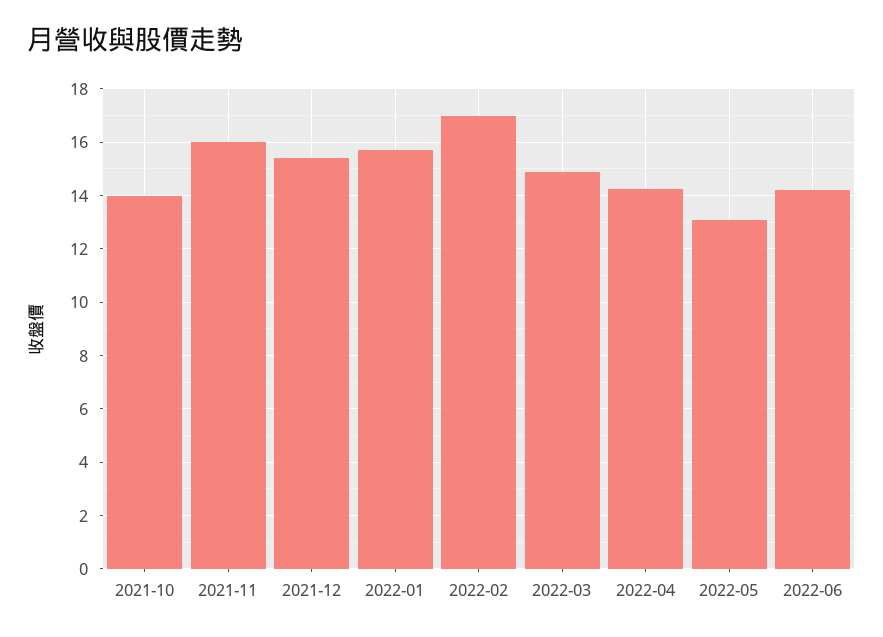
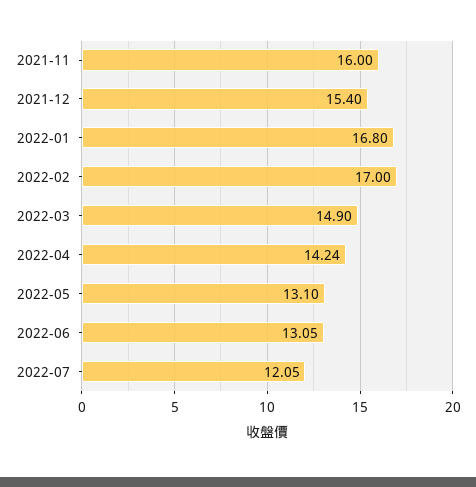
2021-10: 14 -> none
2022-01: 15.75 -> 16.8
2022-06: 14.25 -> 13.05
2022-07: none -> 12.05

